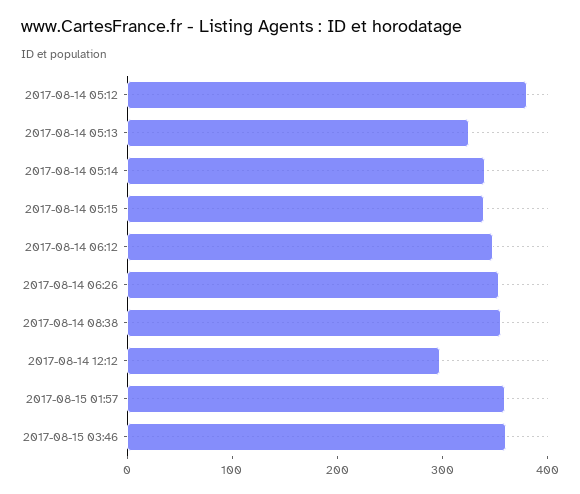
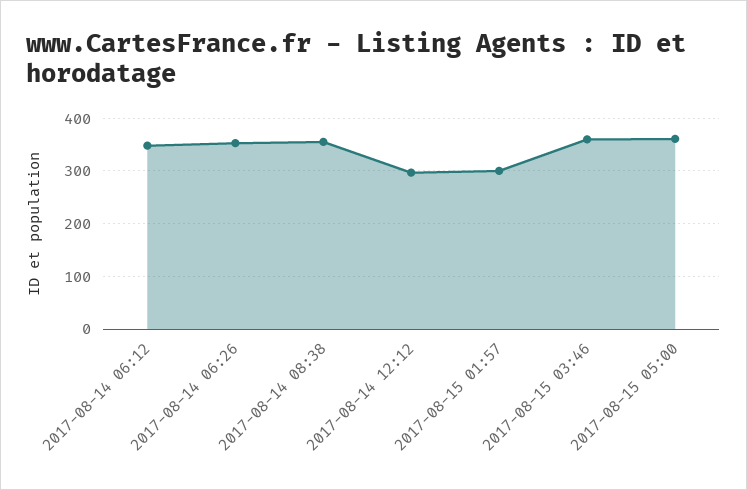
2017-08-14 05:12: 380 -> none
2017-08-14 05:13: 320 -> none
2017-08-14 05:14: 340 -> none
2017-08-14 05:15: 340 -> none
2017-08-15 01:57: 360 -> 300
2017-08-15 05:00: none -> 360

